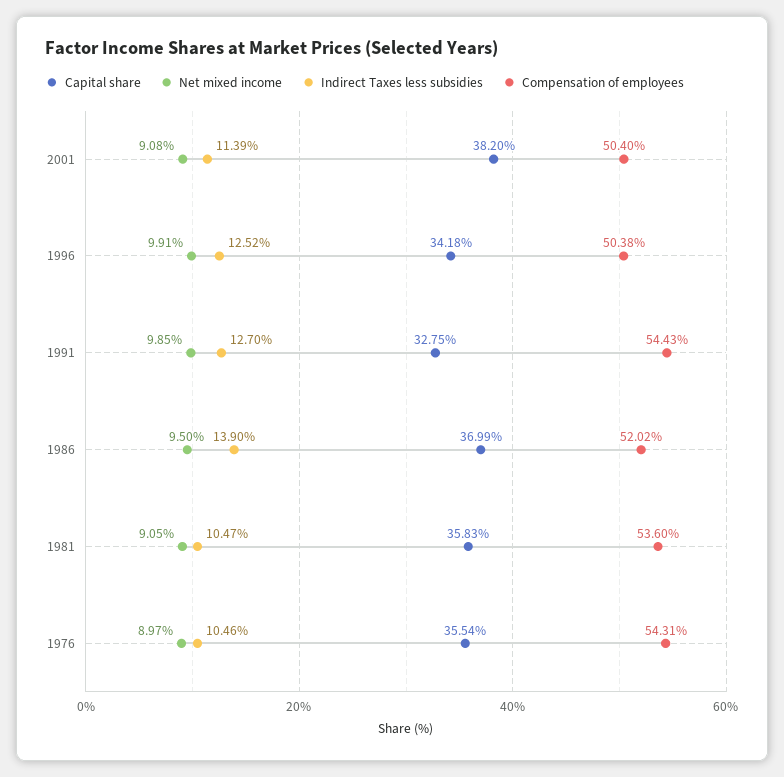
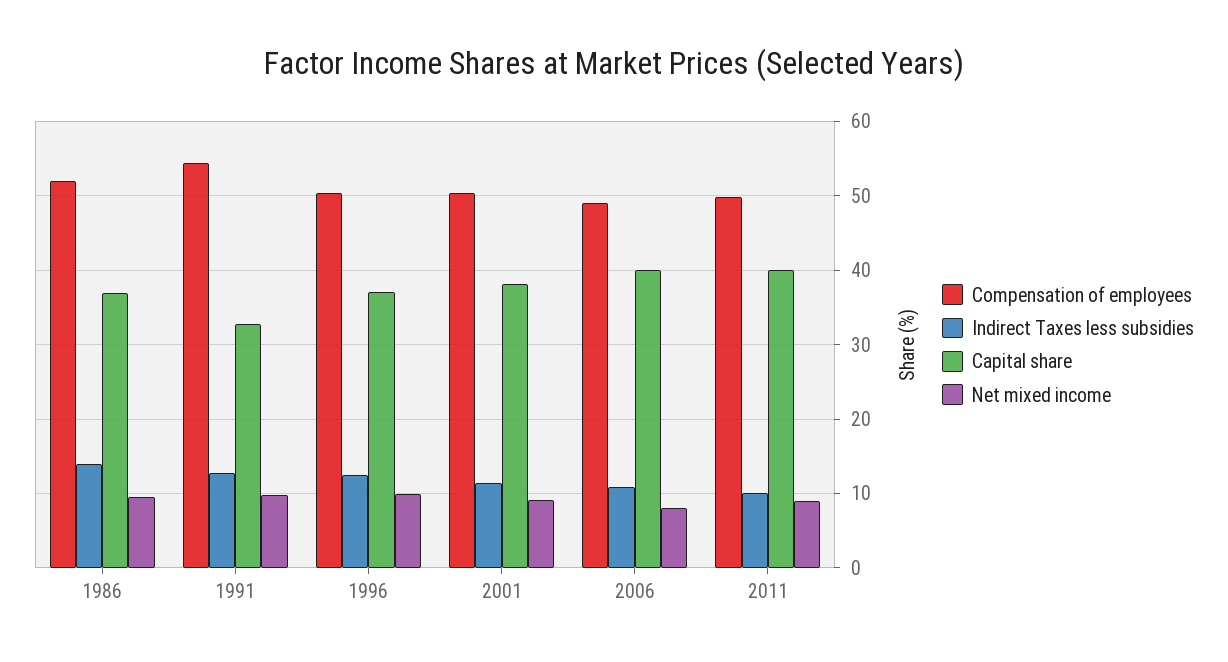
Capital share, 1996: 34.18 -> 37
Capital share, 1981: 35.83 -> none
Net mixed income, 1981: 9.05 -> none
Indirect Taxes less subsidies, 1981: 10.47 -> none
Compensation of employees, 1981: 53.6 -> none
Capital share, 1976: 35.54 -> none
Net mixed income, 1976: 8.97 -> none
Indirect Taxes less subsidies, 1976: 10.46 -> none
Compensation of employees, 1976: 54.31 -> none
Compensation of employees, 2006: none -> 49
Indirect Taxes less subsidies, 2006: none -> 11
Capital share, 2006: none -> 40
Net mixed income, 2006: none -> 8
Compensation of employees, 2011: none -> 50
Indirect Taxes less subsidies, 2011: none -> 10
Capital share, 2011: none -> 40
Net mixed income, 2011: none -> 9

